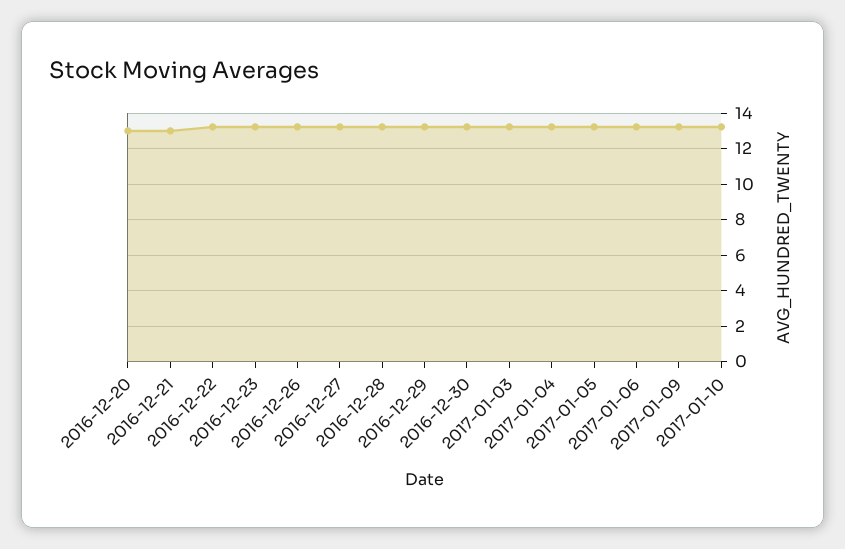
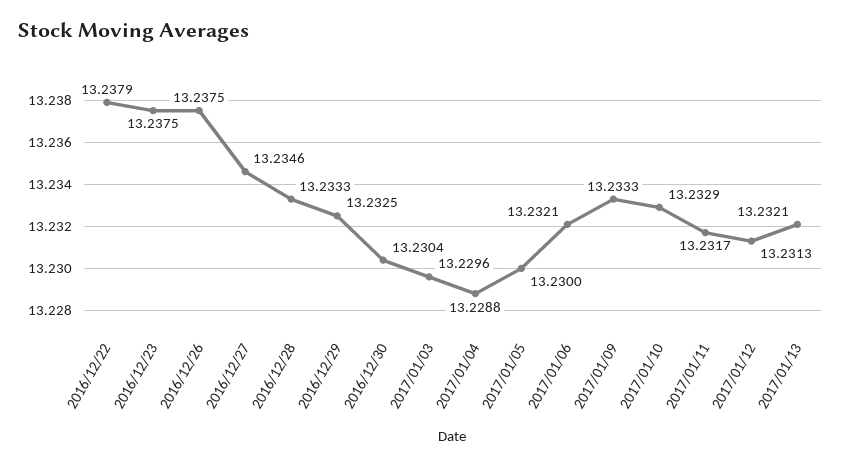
2016-12-20: 13 -> none
2016-12-21: 13 -> none
2017/01/11: none -> 13.2317
2017/01/12: none -> 13.2313
2017/01/13: none -> 13.2321

